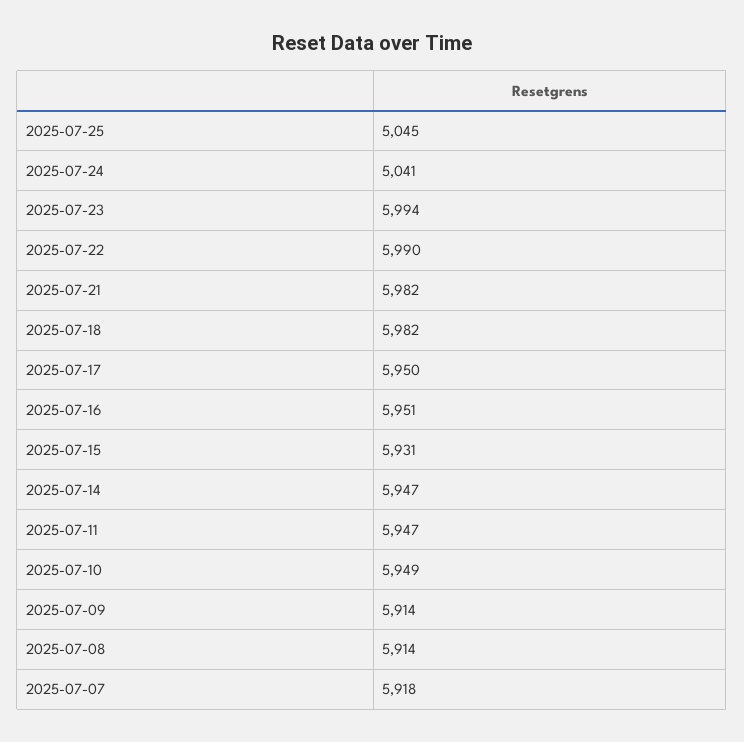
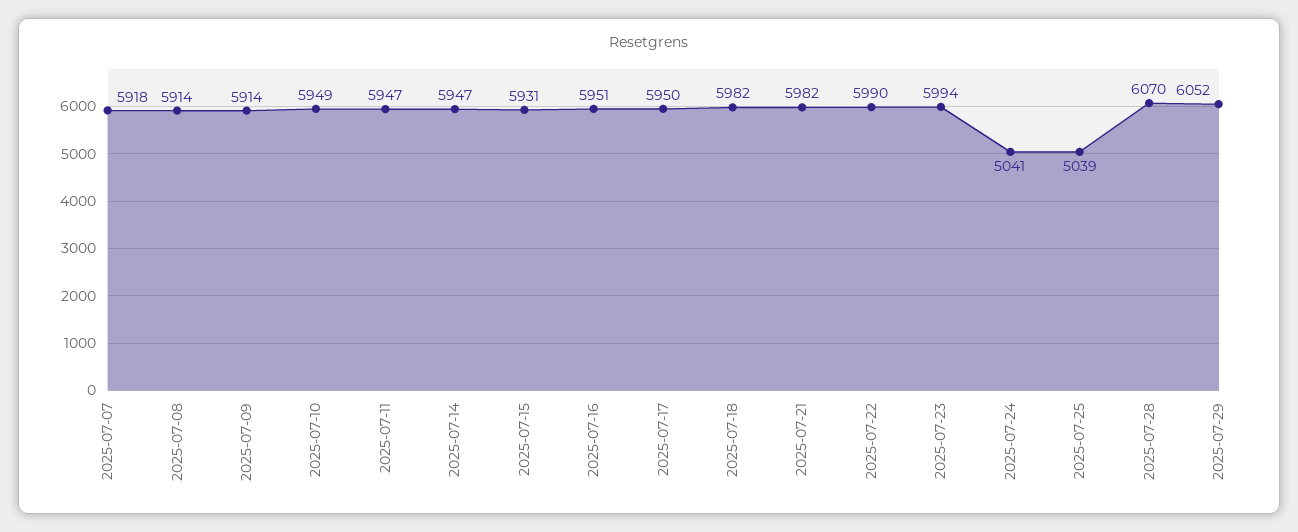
2025-07-25: 5045 -> 5039
2025-07-28: none -> 6070
2025-07-29: none -> 6052

